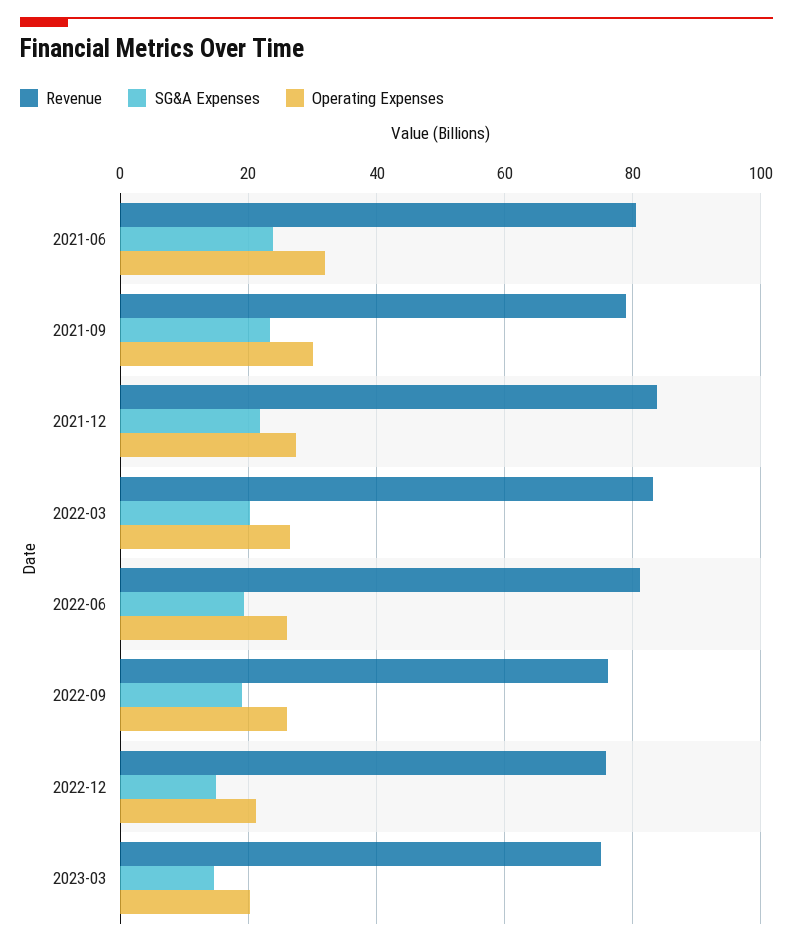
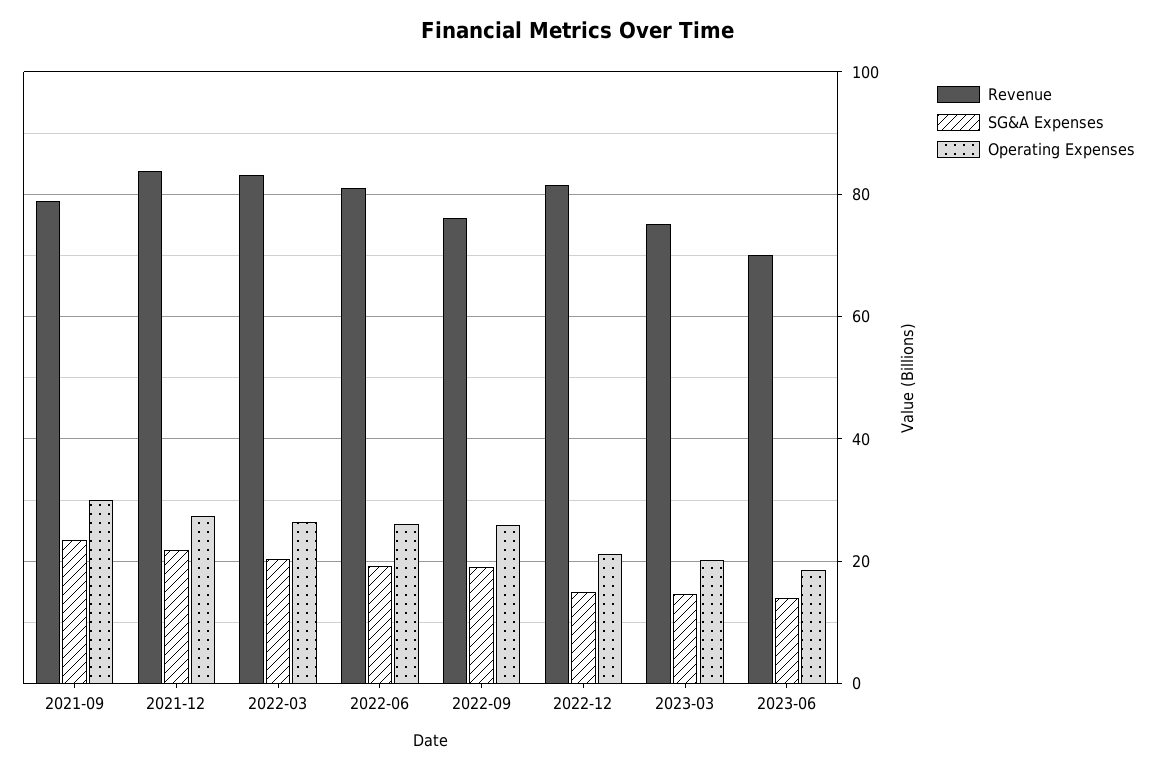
Revenue, 2021-06: 80 -> none
SG&A Expenses, 2021-06: 24 -> none
Operating Expenses, 2021-06: 32 -> none
Revenue, 2022-12: 76 -> 82
Revenue, 2023-06: none -> 70
SG&A Expenses, 2023-06: none -> 14
Operating Expenses, 2023-06: none -> 18

